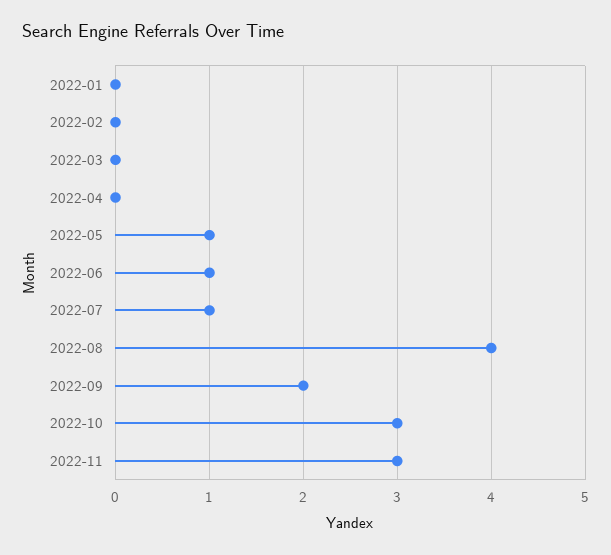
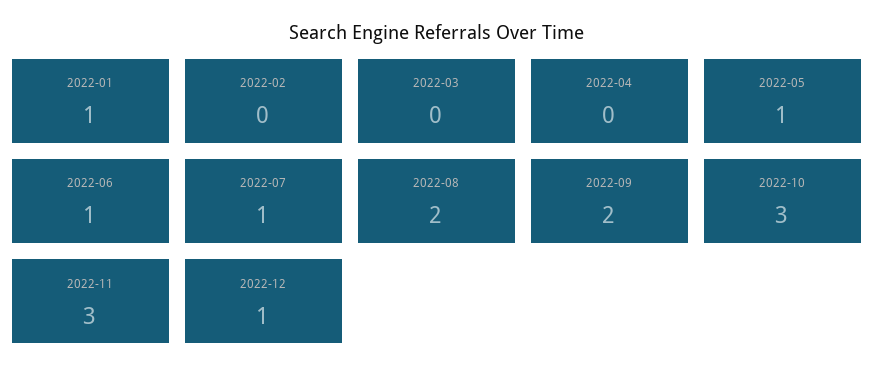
2022-01: 0 -> 1
2022-08: 4 -> 2
2022-12: none -> 1

